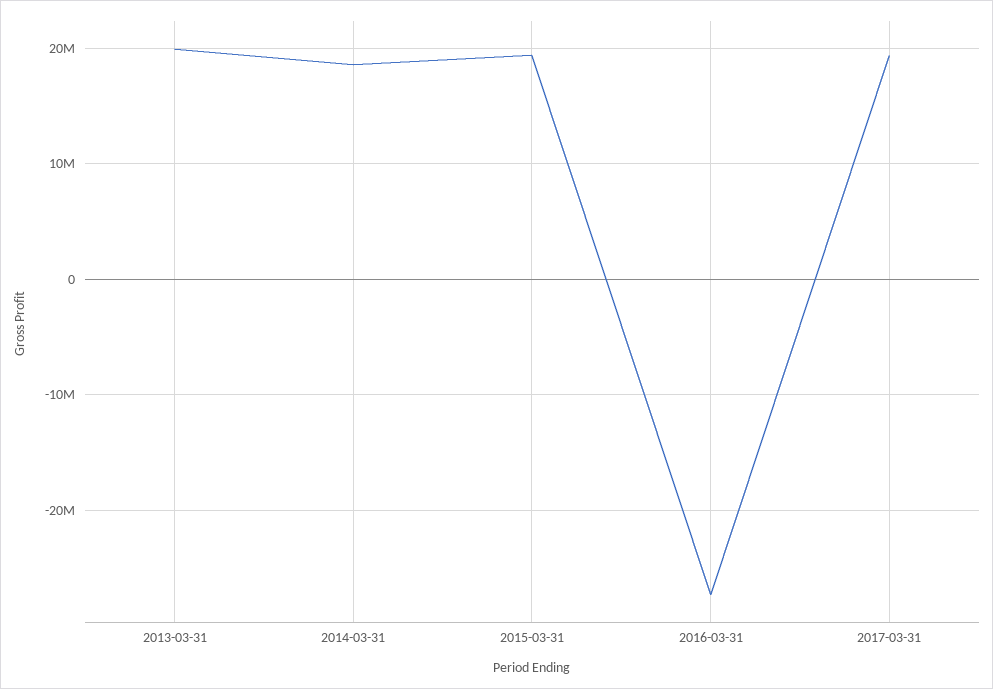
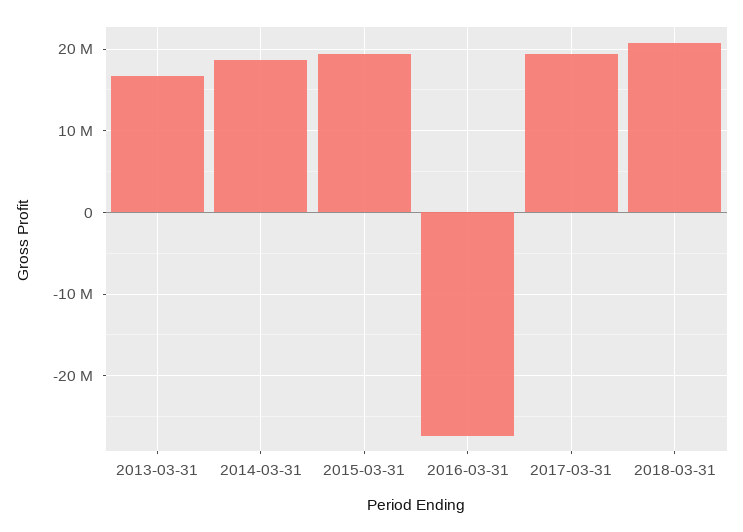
2013-03-31: 20000000 -> 17000000
2018-03-31: none -> 21000000

